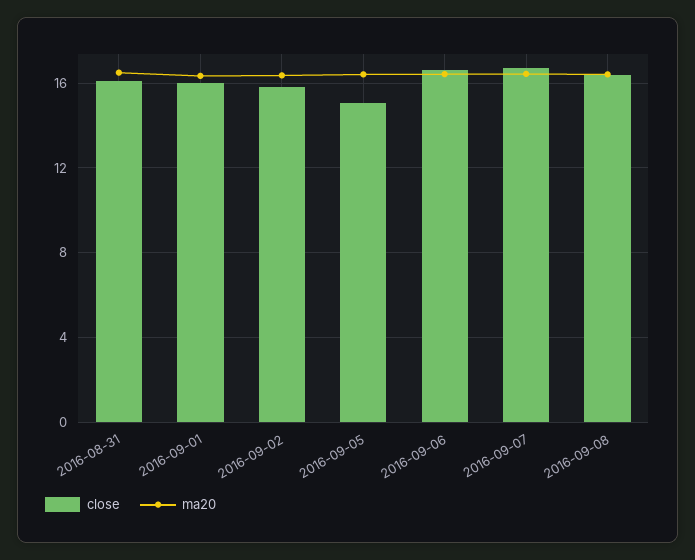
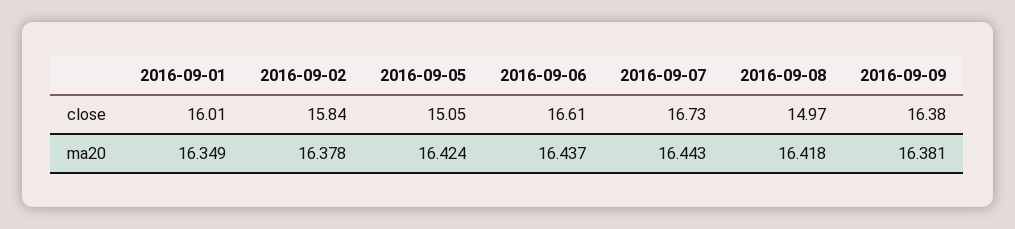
close, 2016-08-31: 16 -> none
ma20, 2016-08-31: 16.5 -> none
close, 2016-09-08: 16.5 -> 14.97
close, 2016-09-09: none -> 16.38
ma20, 2016-09-09: none -> 16.381

